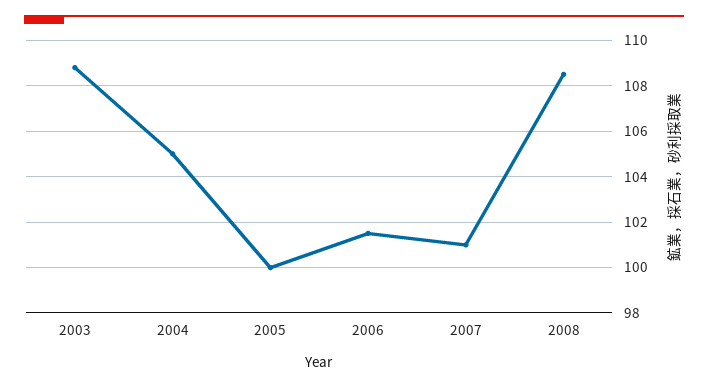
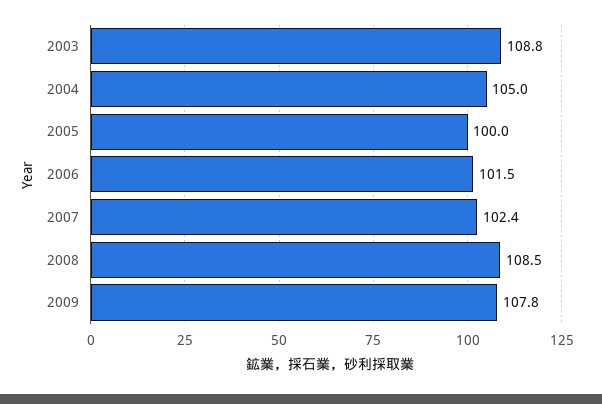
2007: 101 -> 102.4
2009: none -> 107.8

